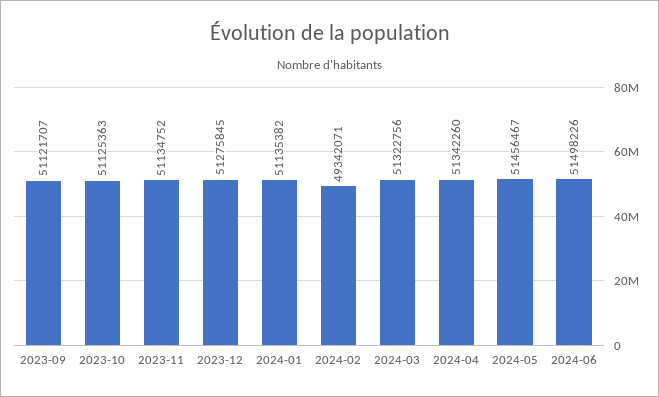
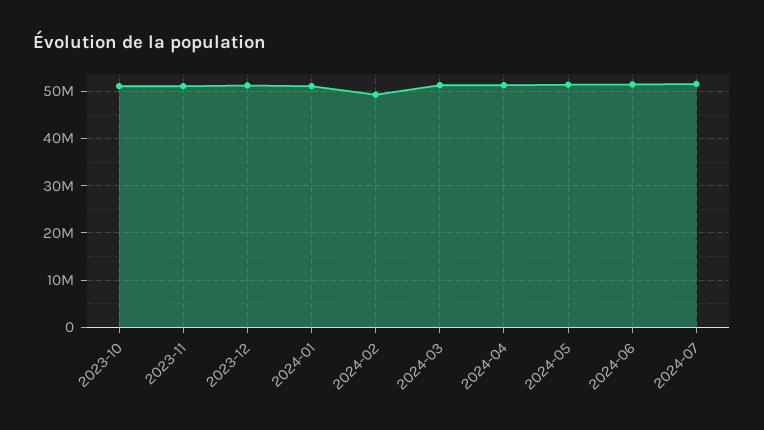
2023-09: 51121707 -> none
2024-07: none -> 52000000

